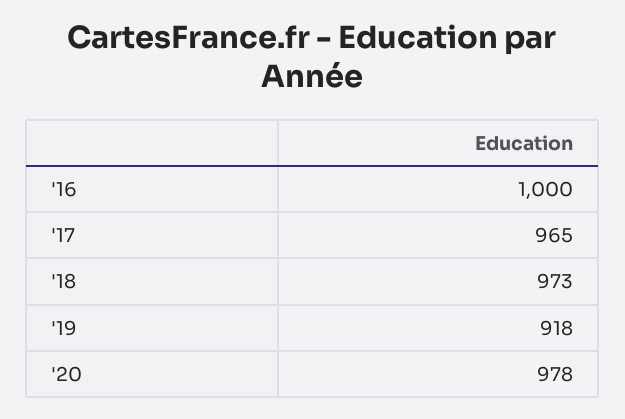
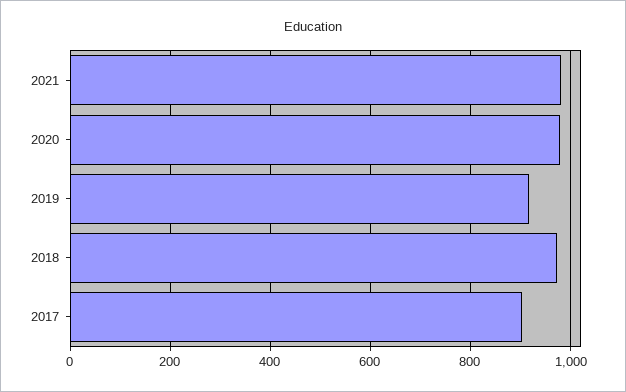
'16: 1000 -> none
'17: 965 -> 900
2021: none -> 980

